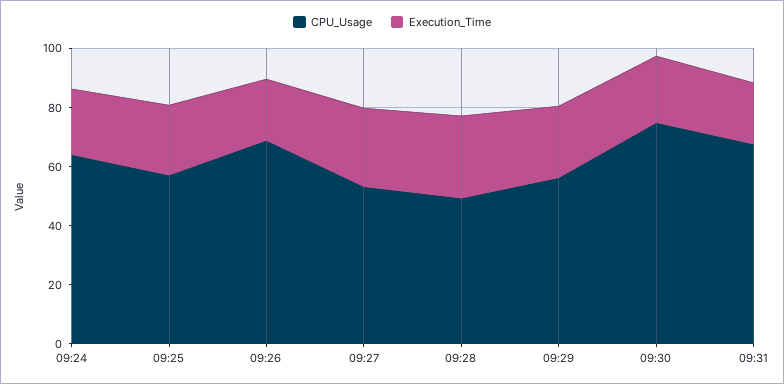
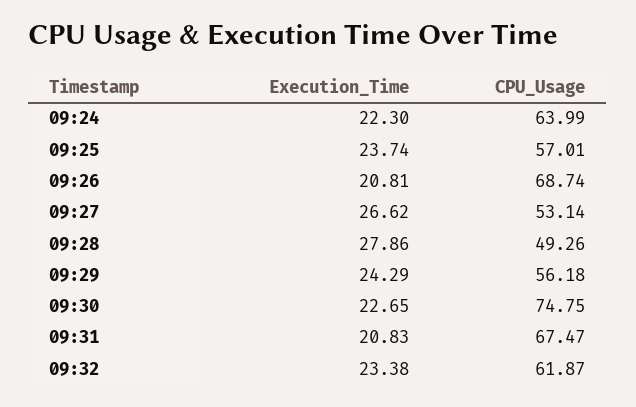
Execution_Time, 09:32: none -> 23.38
CPU_Usage, 09:32: none -> 61.87

